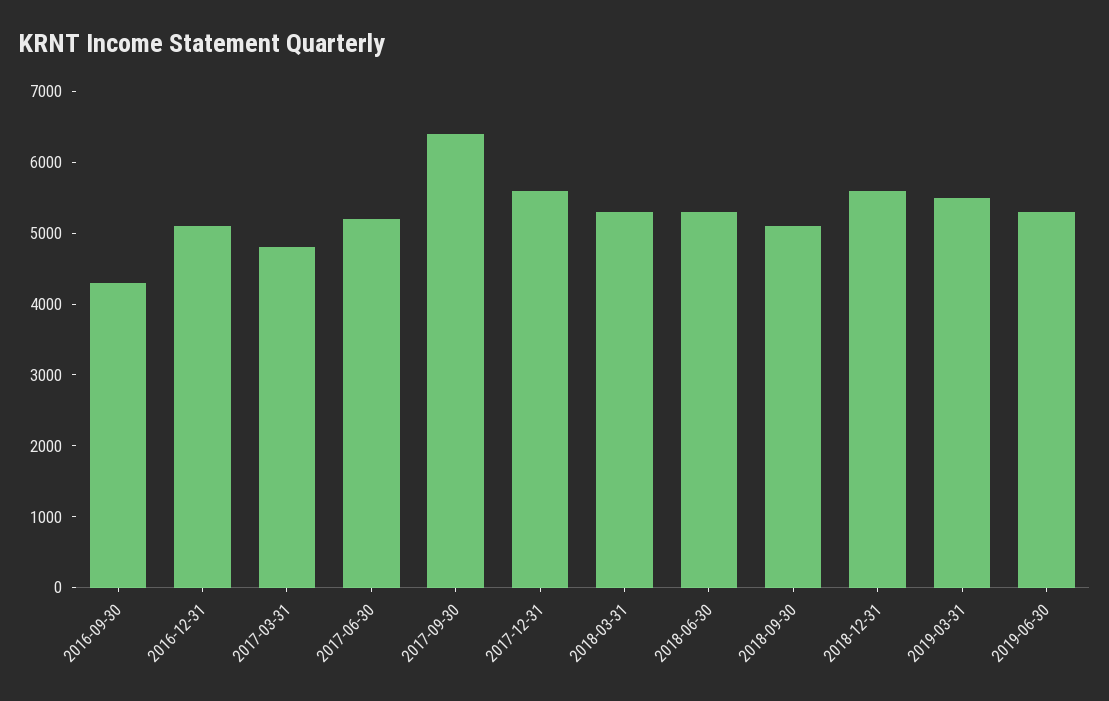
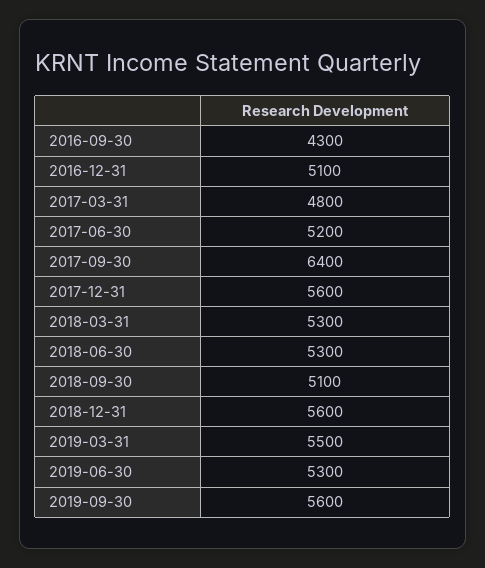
2019-09-30: none -> 5600

